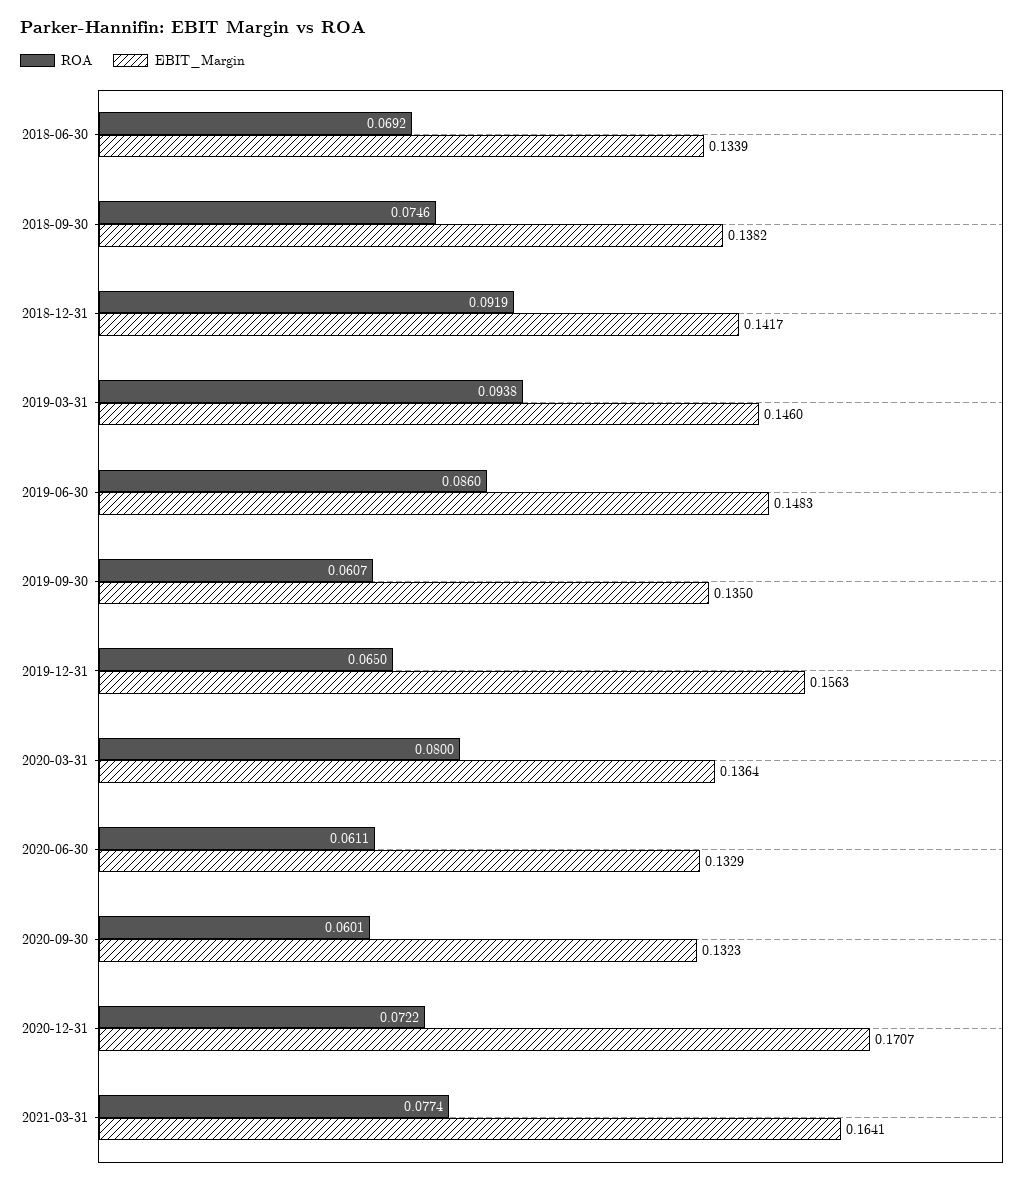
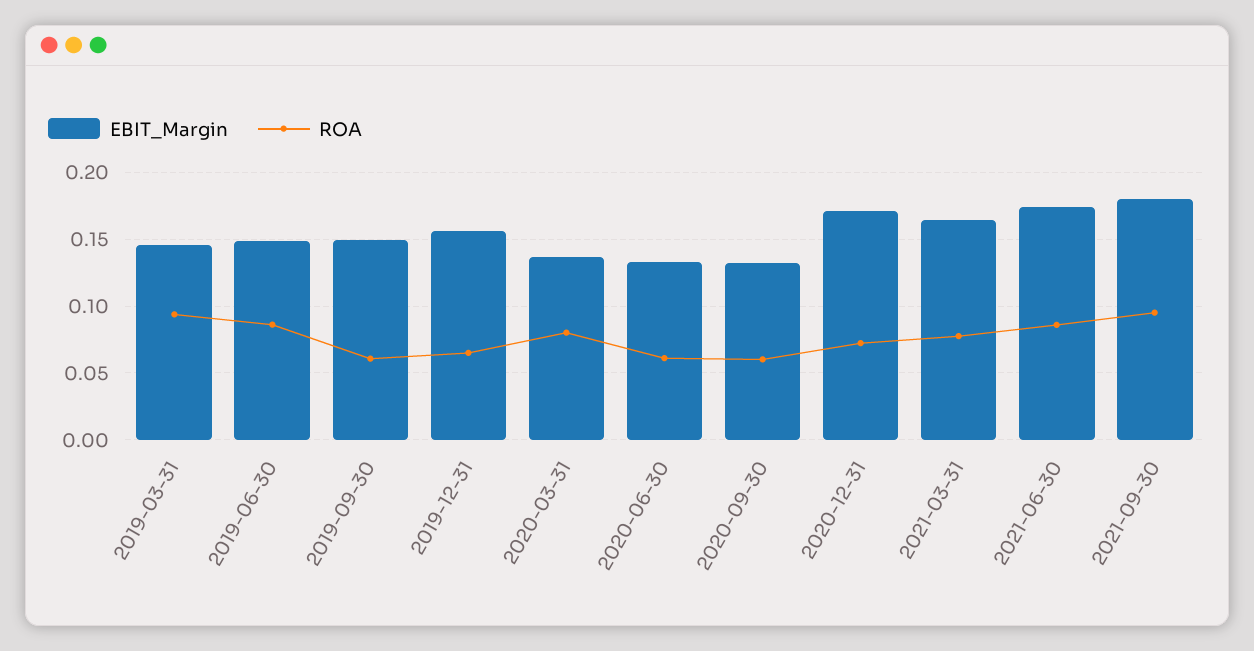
ROA, 2018-06-30: 0.0692 -> none
EBIT_Margin, 2018-06-30: 0.1339 -> none
ROA, 2018-09-30: 0.0746 -> none
EBIT_Margin, 2018-09-30: 0.1382 -> none
ROA, 2018-12-31: 0.0919 -> none
EBIT_Margin, 2018-12-31: 0.1417 -> none
EBIT_Margin, 2019-09-30: 0.135 -> 0.15
EBIT_Margin, 2021-06-30: none -> 0.175
ROA, 2021-06-30: none -> 0.085
EBIT_Margin, 2021-09-30: none -> 0.18
ROA, 2021-09-30: none -> 0.095

